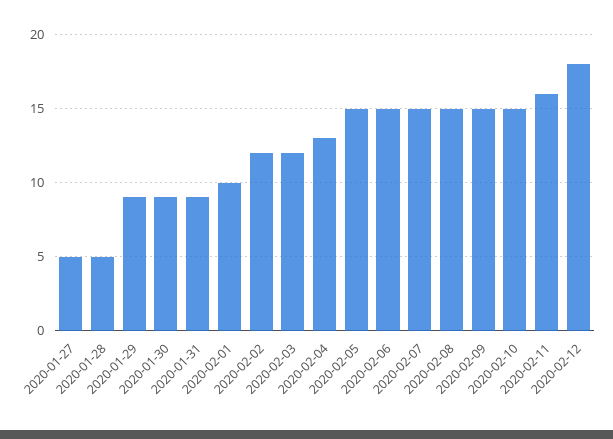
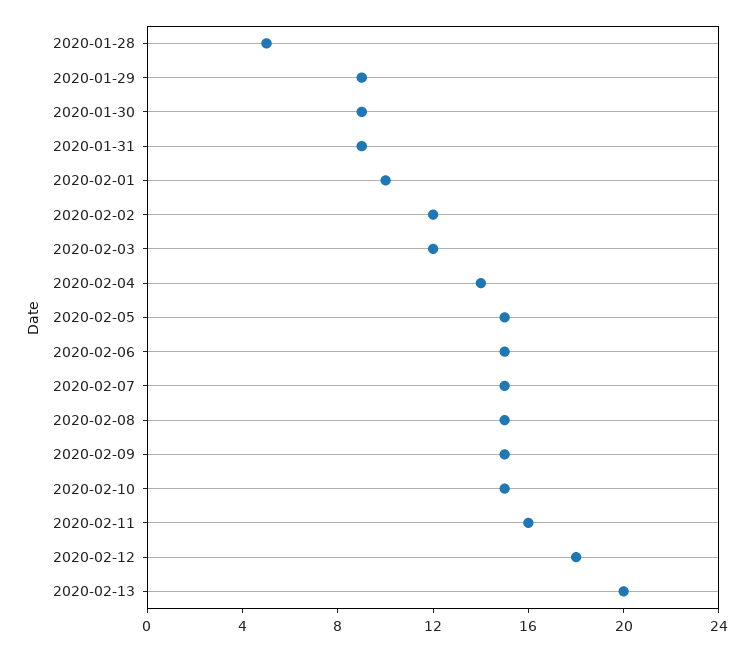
2020-01-27: 5 -> none
2020-02-04: 13 -> 14
2020-02-13: none -> 20

